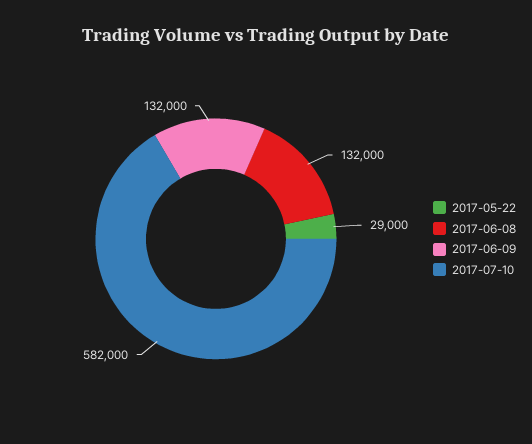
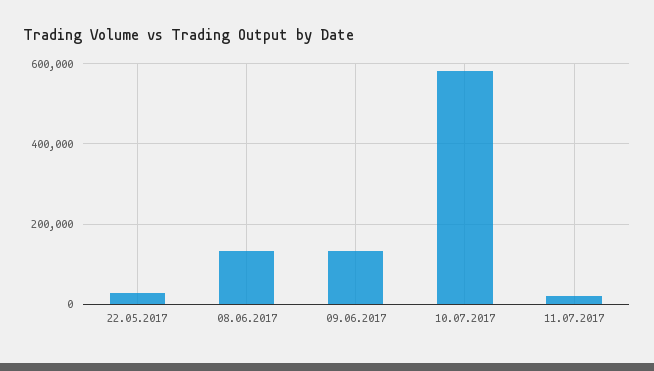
11.07.2017: none -> 20000

